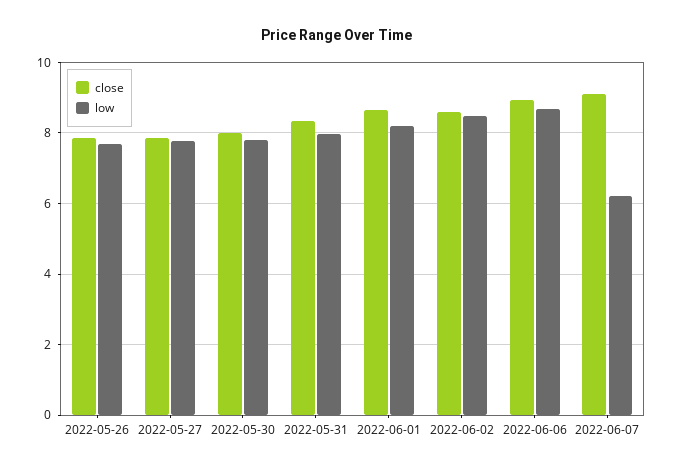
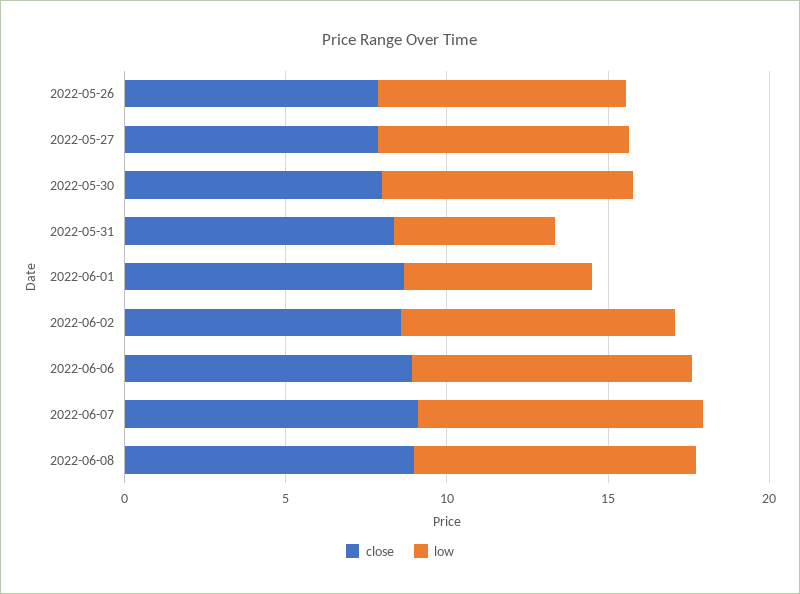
low, 2022-05-31: 8 -> 5
low, 2022-06-01: 8.2 -> 6
low, 2022-06-07: 6.2 -> 9
close, 2022-06-08: none -> 9
low, 2022-06-08: none -> 9

